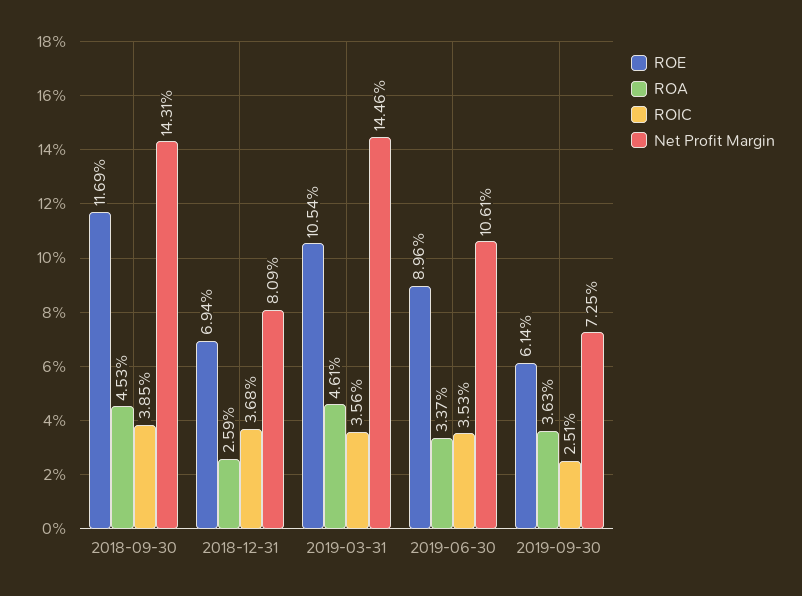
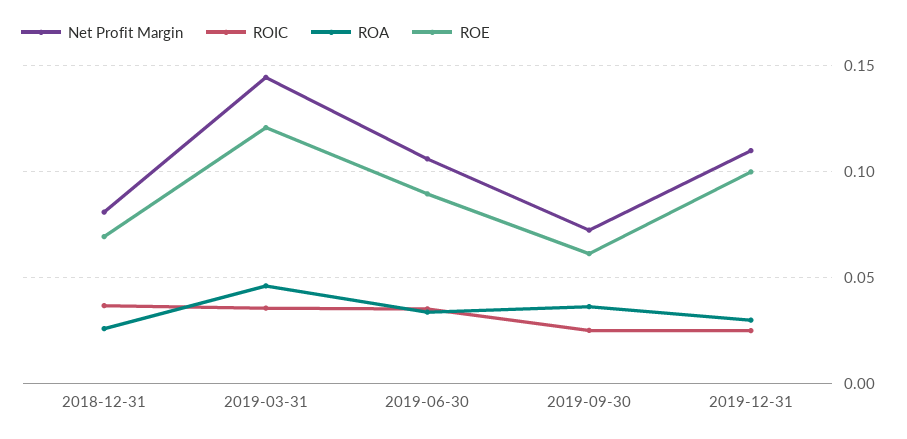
ROE, 2018-09-30: 0.1169 -> none
ROA, 2018-09-30: 0.0453 -> none
ROIC, 2018-09-30: 0.0385 -> none
Net Profit Margin, 2018-09-30: 0.1431 -> none
ROE, 2019-03-31: 0.1054 -> 0.12
Net Profit Margin, 2019-12-31: none -> 0.11
ROIC, 2019-12-31: none -> 0.025
ROA, 2019-12-31: none -> 0.03
ROE, 2019-12-31: none -> 0.1

